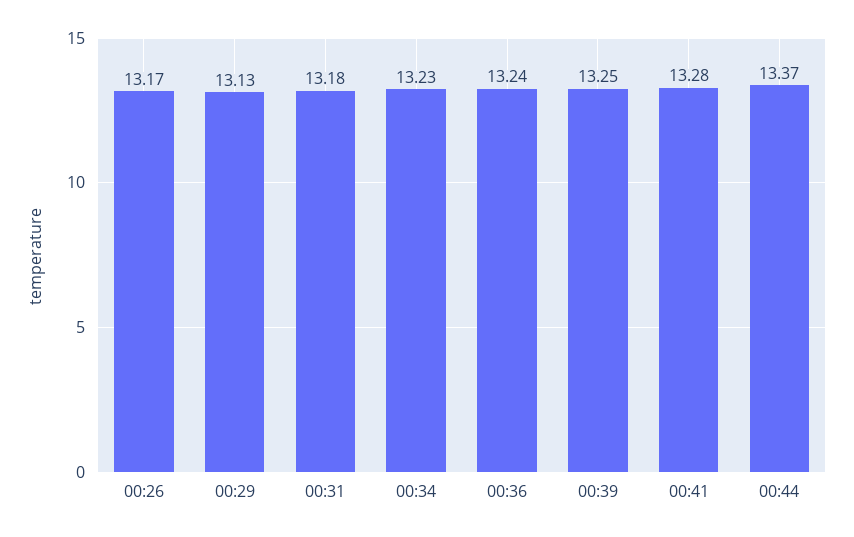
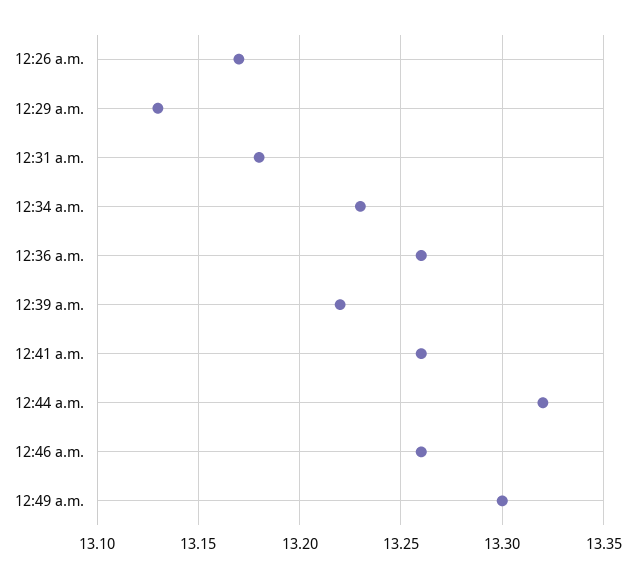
00:36: 13.24 -> 13.26
00:39: 13.25 -> 13.22
00:41: 13.28 -> 13.26
00:44: 13.37 -> 13.32
12:46 a.m.: none -> 13.26
12:49 a.m.: none -> 13.3

